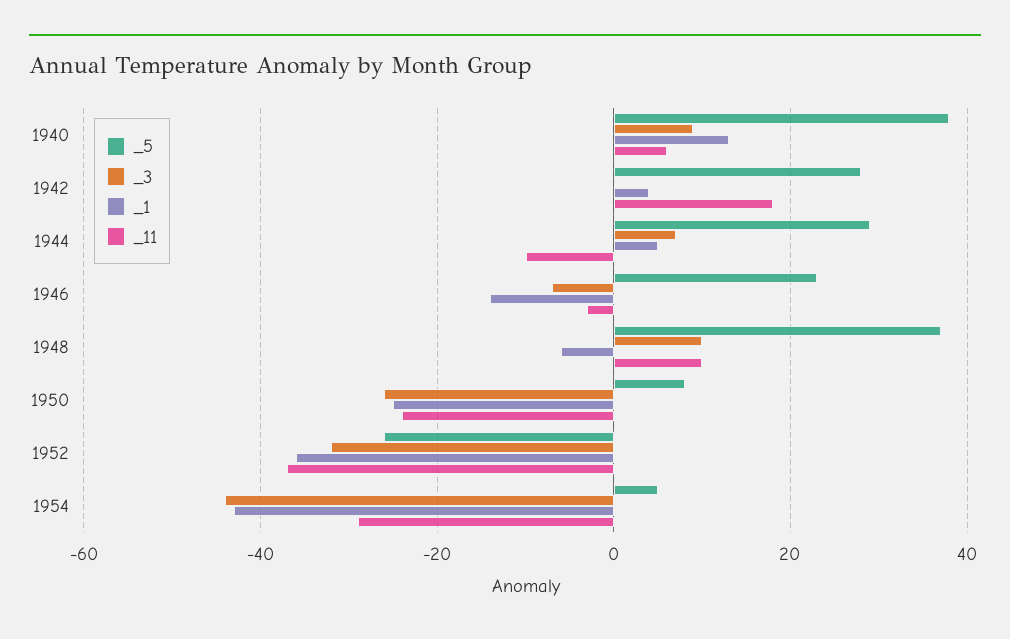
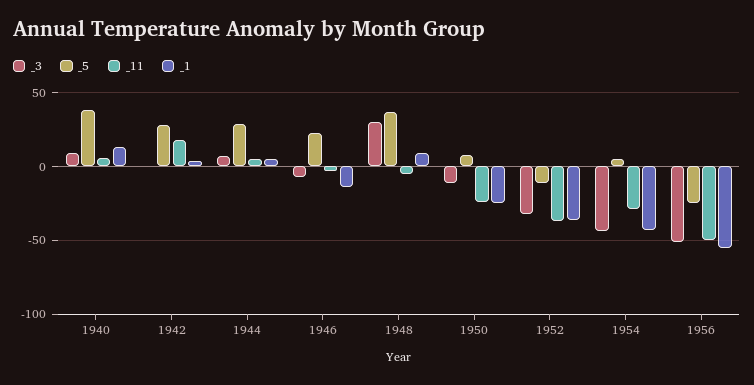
_11, 1944: -10 -> 5
_3, 1948: 10 -> 30
_1, 1948: -5 -> 10
_11, 1948: 10 -> -5
_3, 1950: -25 -> -10
_5, 1952: -25 -> -10
_3, 1956: none -> -50
_5, 1956: none -> -25
_11, 1956: none -> -50
_1, 1956: none -> -55

